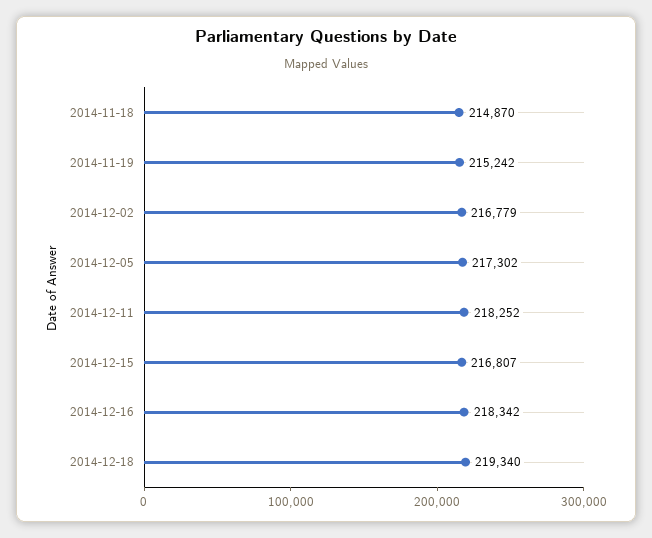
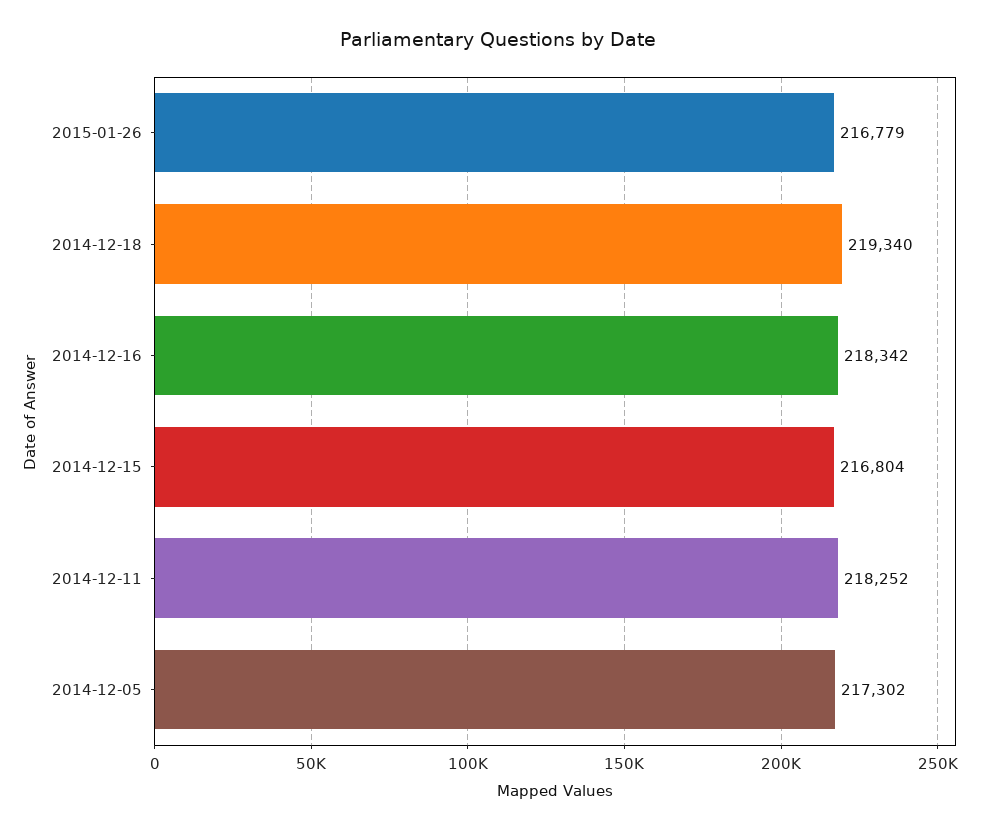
2014-11-18: 214870 -> none
2014-11-19: 215242 -> none
2014-12-02: 216779 -> none
2014-12-15: 216807 -> 216804
2015-01-26: none -> 216779

